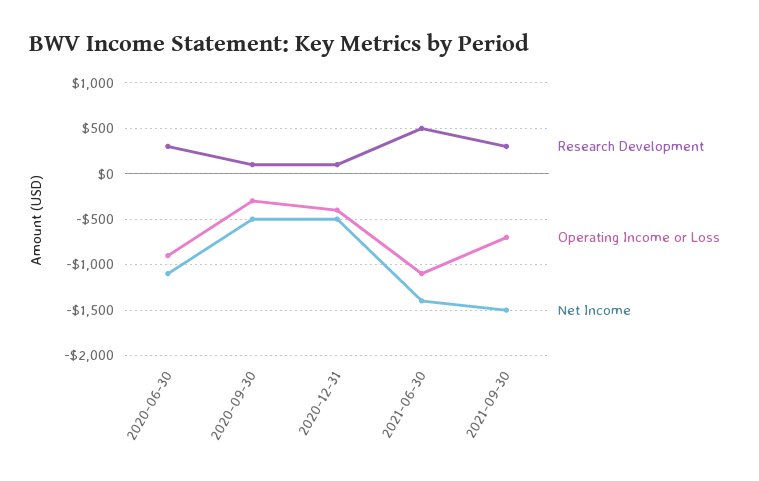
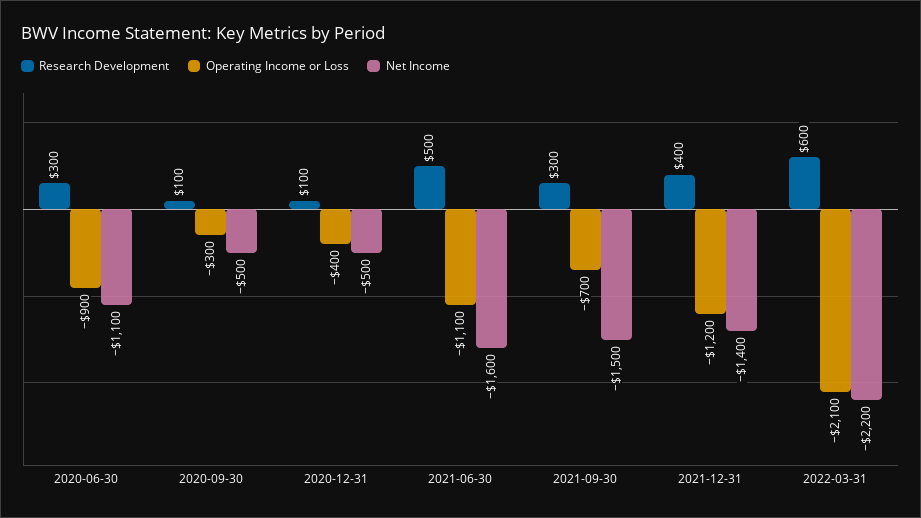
Net Income, 2021-06-30: -1400 -> -1600
Research Development, 2021-12-31: none -> 400
Operating Income or Loss, 2021-12-31: none -> -1200
Net Income, 2021-12-31: none -> -1400
Research Development, 2022-03-31: none -> 600
Operating Income or Loss, 2022-03-31: none -> -2100
Net Income, 2022-03-31: none -> -2200

